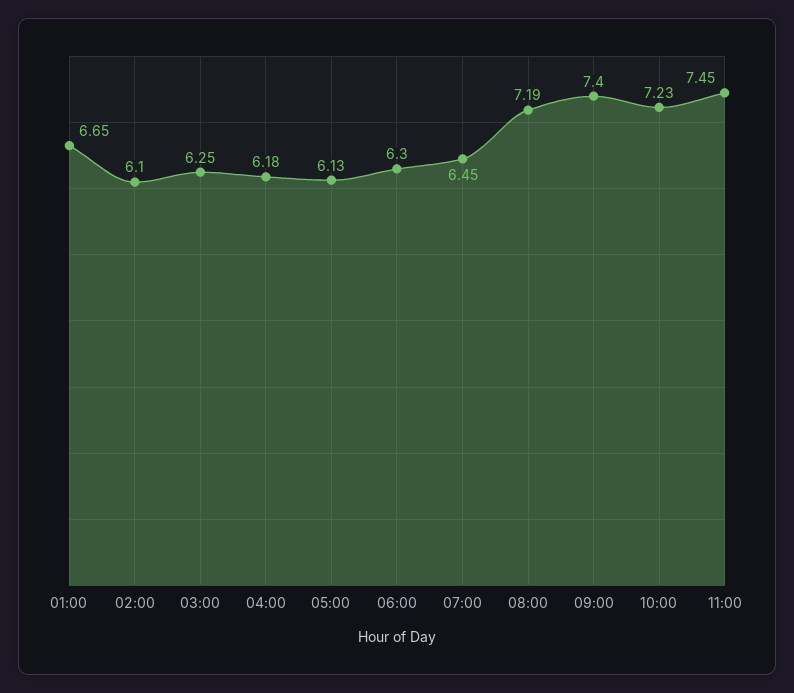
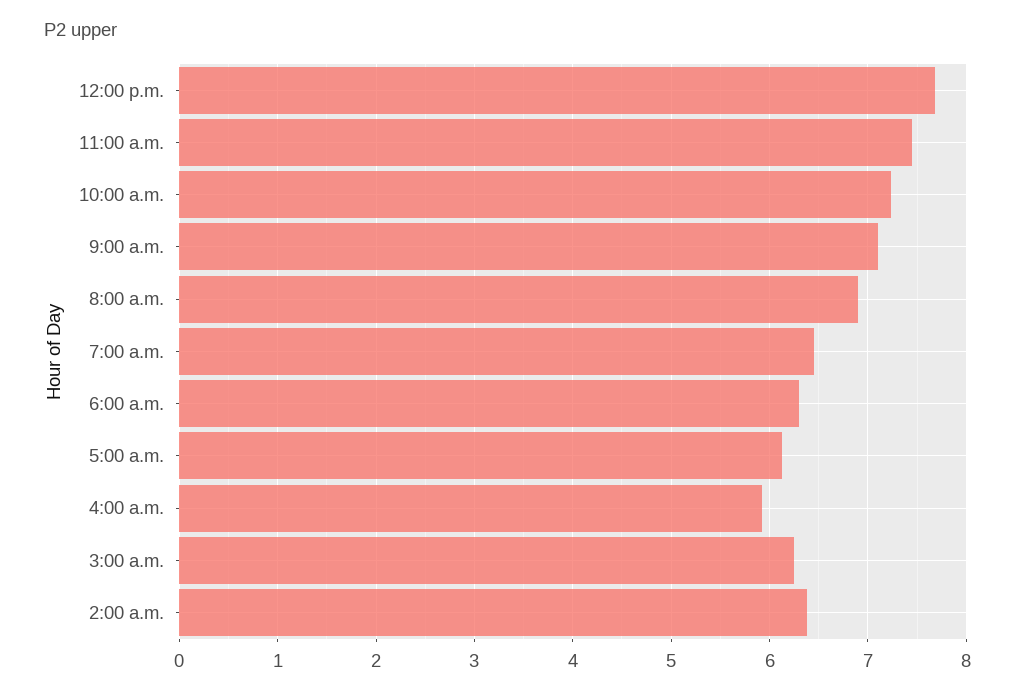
01:00: 6.65 -> none
02:00: 6.1 -> 6.4
04:00: 6.18 -> 5.9
08:00: 7.19 -> 6.9
09:00: 7.4 -> 7.1
12:00 p.m.: none -> 7.7

